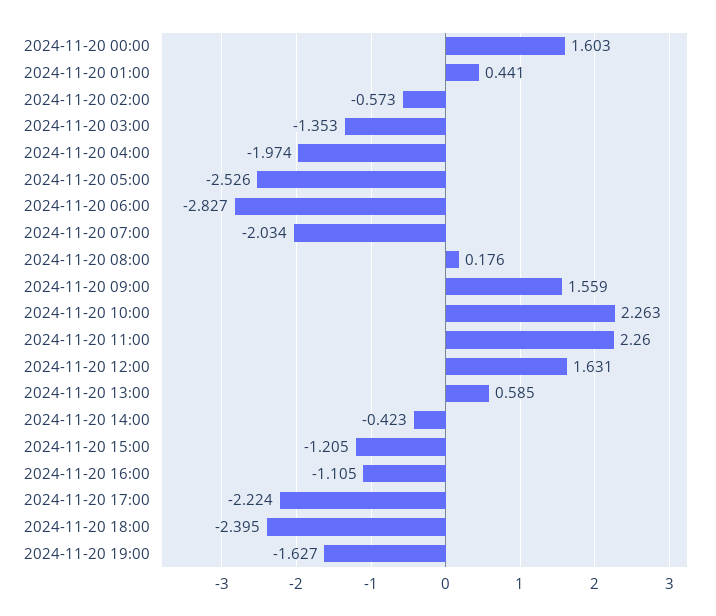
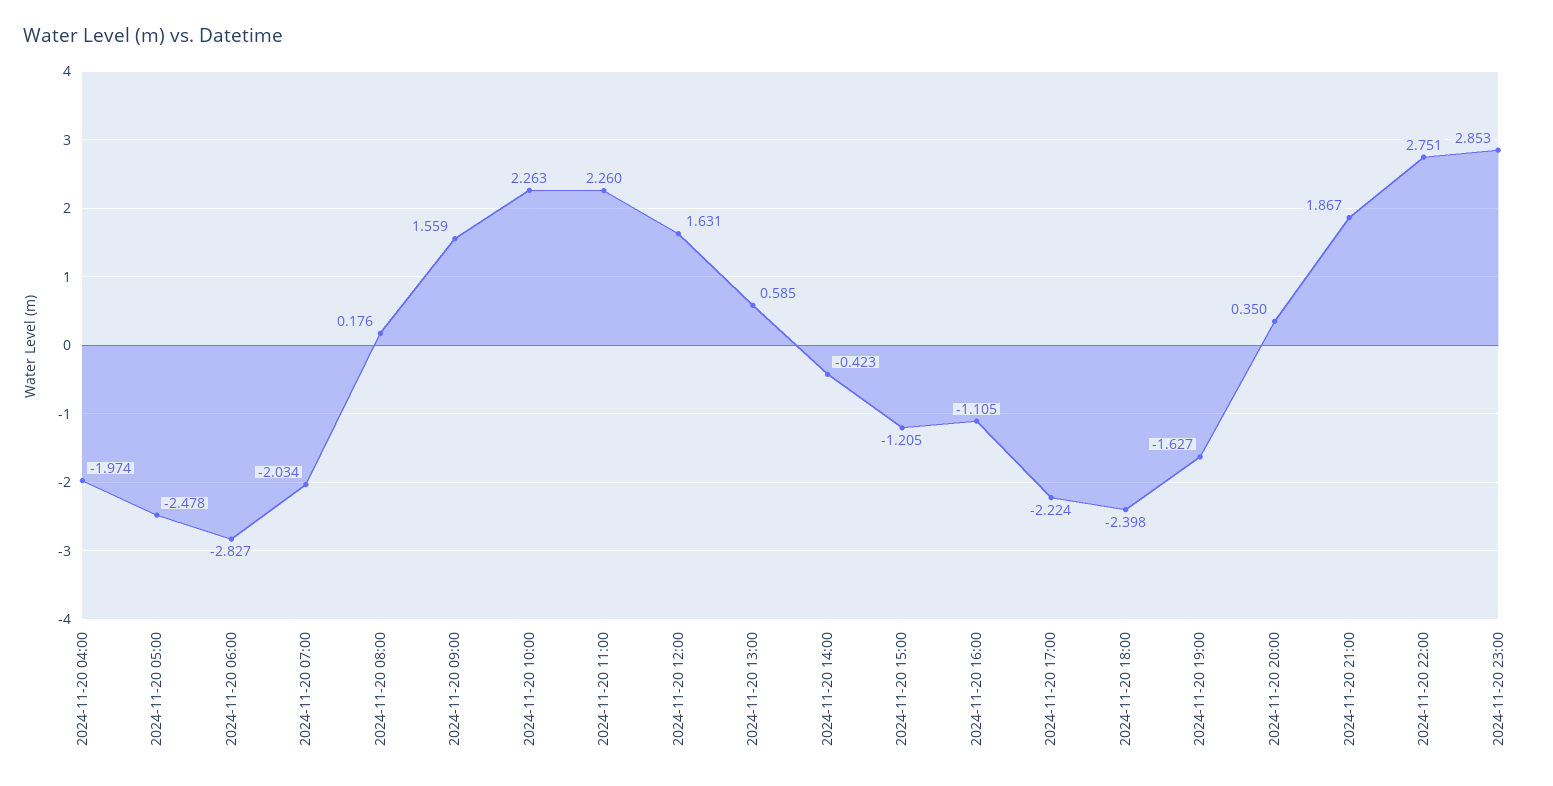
2024-11-20 00:00: 1.603 -> none
2024-11-20 01:00: 0.441 -> none
2024-11-20 02:00: -0.573 -> none
2024-11-20 03:00: -1.353 -> none
2024-11-20 05:00: -2.526 -> -2.478
2024-11-20 18:00: -2.395 -> -2.398
2024-11-20 20:00: none -> 0.35
2024-11-20 21:00: none -> 1.867
2024-11-20 22:00: none -> 2.751
2024-11-20 23:00: none -> 2.853

